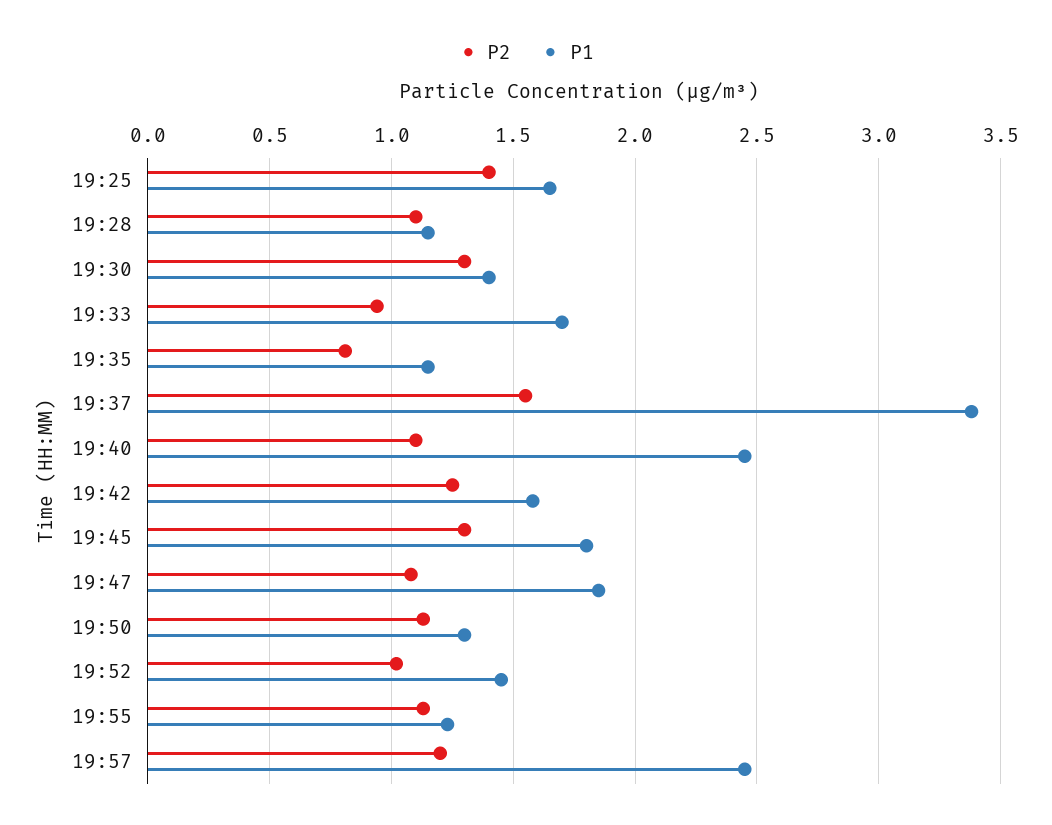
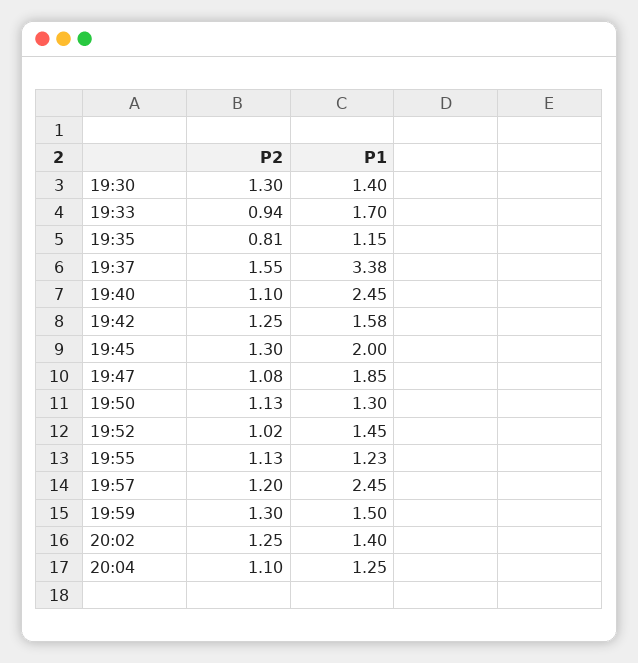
P2, 19:25: 1.4 -> none
P1, 19:25: 1.65 -> none
P2, 19:28: 1.1 -> none
P1, 19:28: 1.15 -> none
P1, 19:45: 1.8 -> 2
P2, 19:59: none -> 1.3
P1, 19:59: none -> 1.5
P2, 20:02: none -> 1.25
P1, 20:02: none -> 1.4
P2, 20:04: none -> 1.1
P1, 20:04: none -> 1.25

